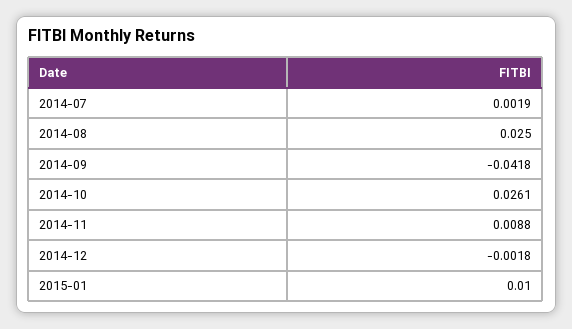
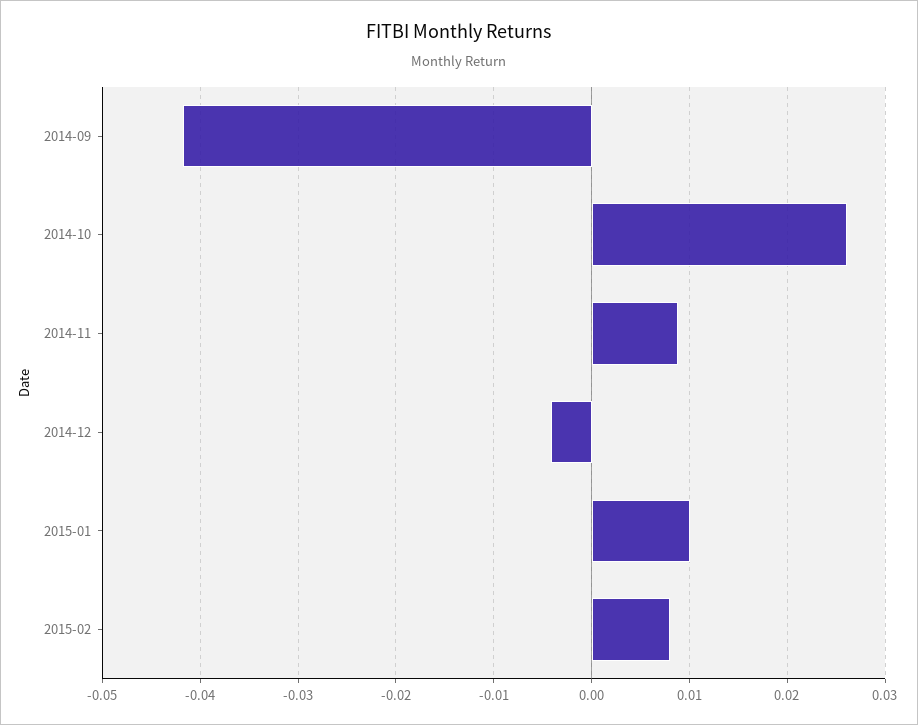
2014-07: 0.0019 -> none
2014-08: 0.025 -> none
2014-12: -0.0018 -> -0.004
2015-02: none -> 0.008

